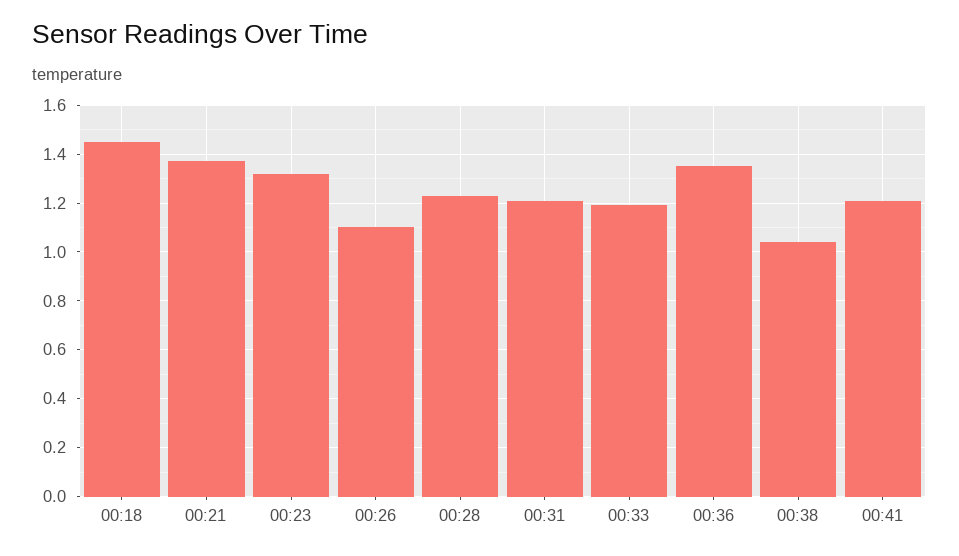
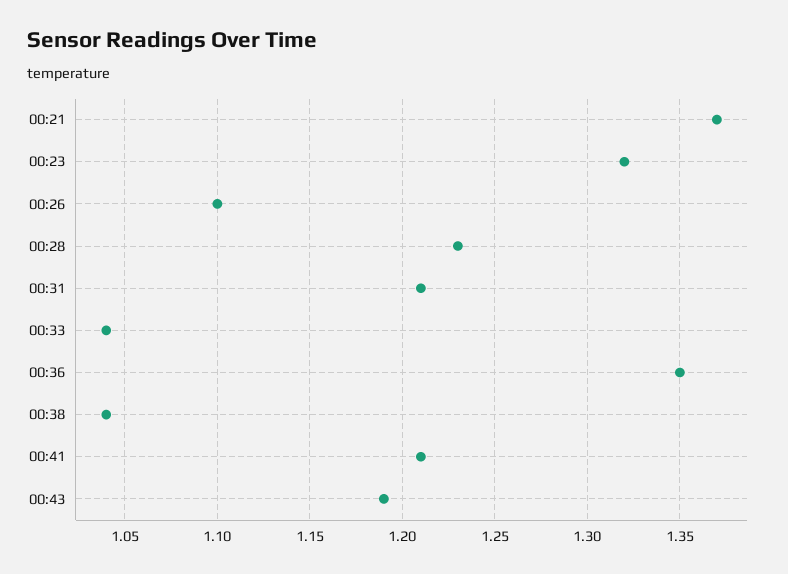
00:18: 1.45 -> none
00:33: 1.2 -> 1.04
00:43: none -> 1.19

